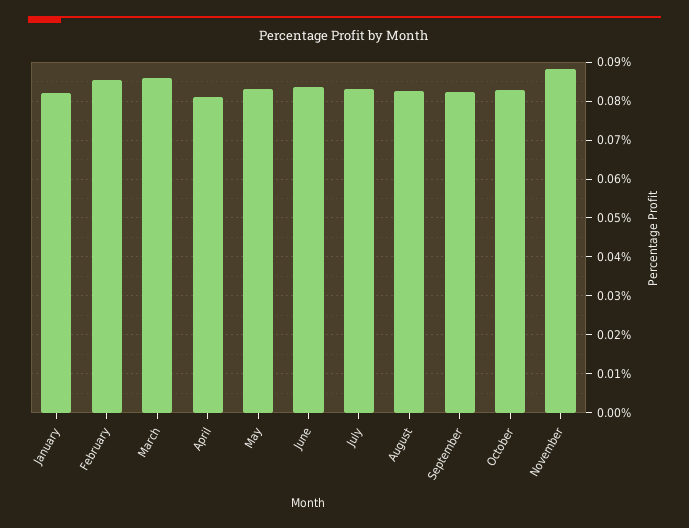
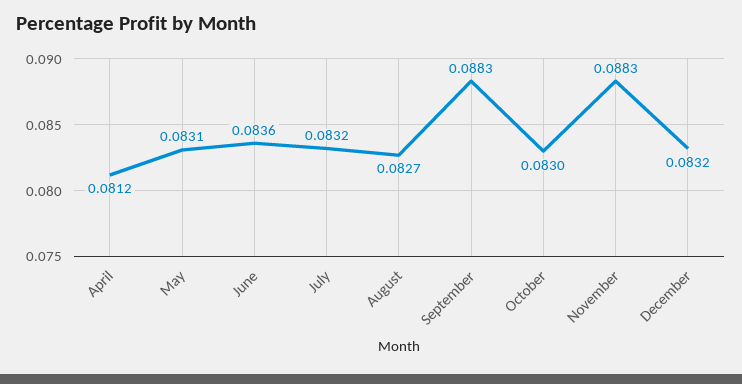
January: 0.082 -> none
February: 0.086 -> none
March: 0.086 -> none
September: 0.082 -> 0.0883
December: none -> 0.0832

